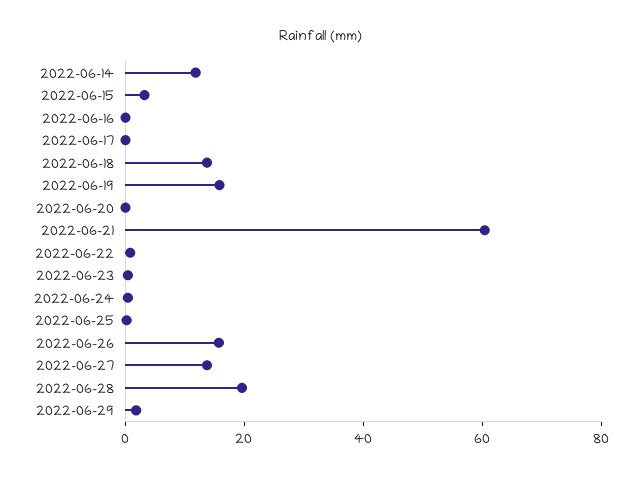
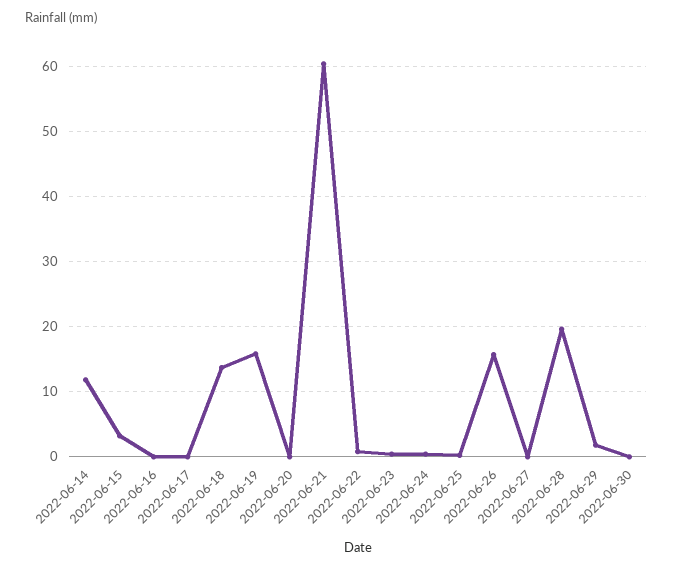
2022-06-27: 15 -> 0
2022-06-30: none -> 0

